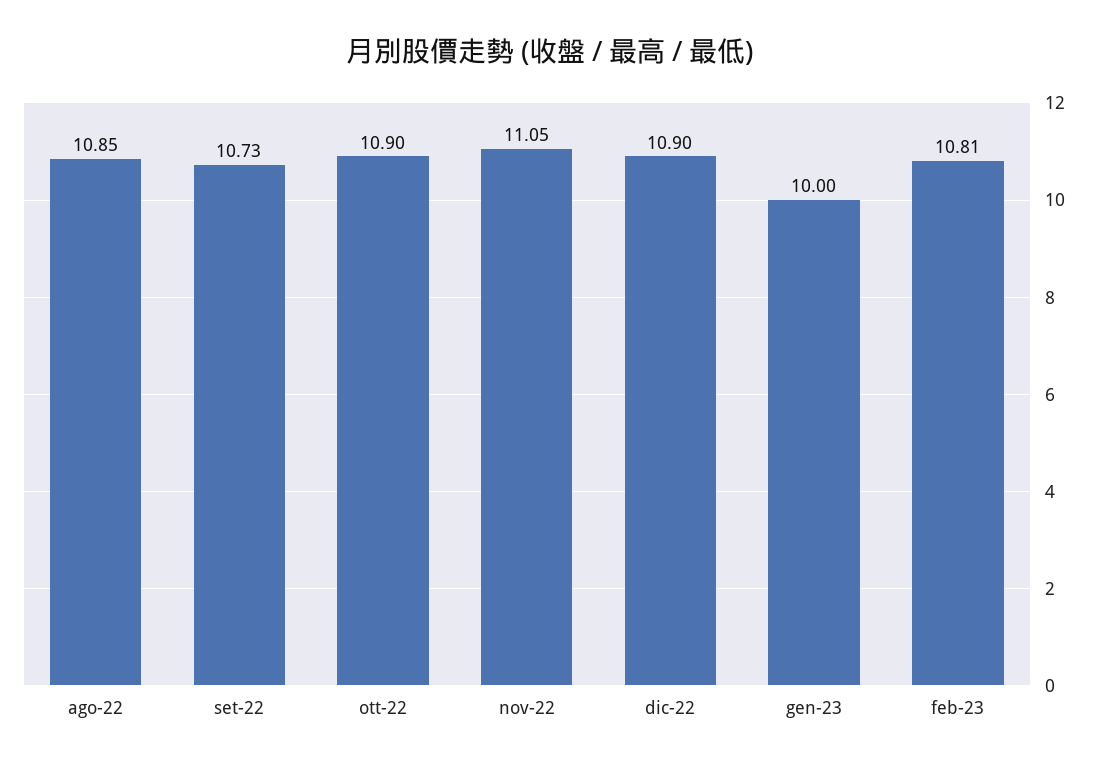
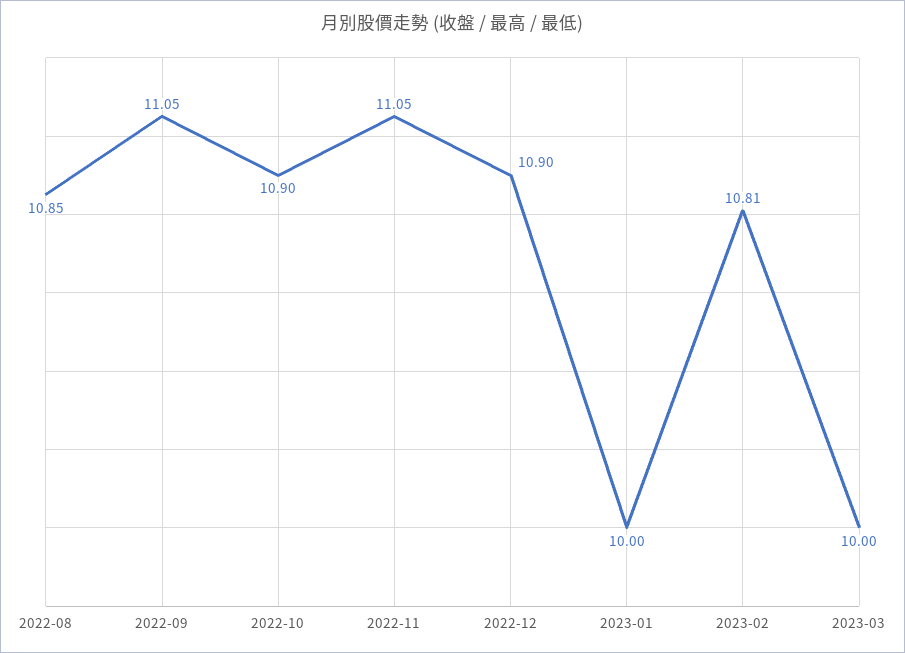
set-22: 10.73 -> 11.05
2023-03: none -> 10

